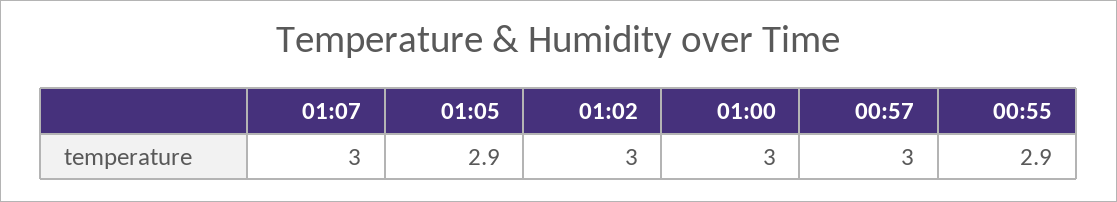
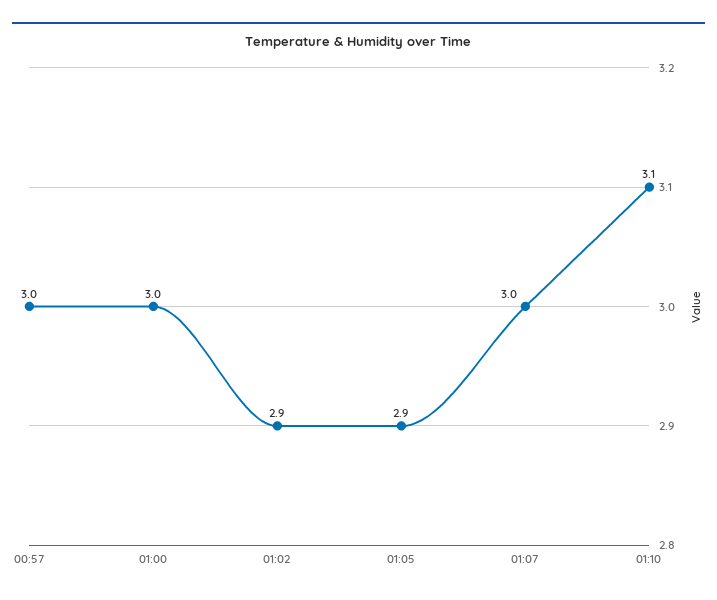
01:02: 3 -> 2.9
00:55: 2.9 -> none
01:10: none -> 3.1

